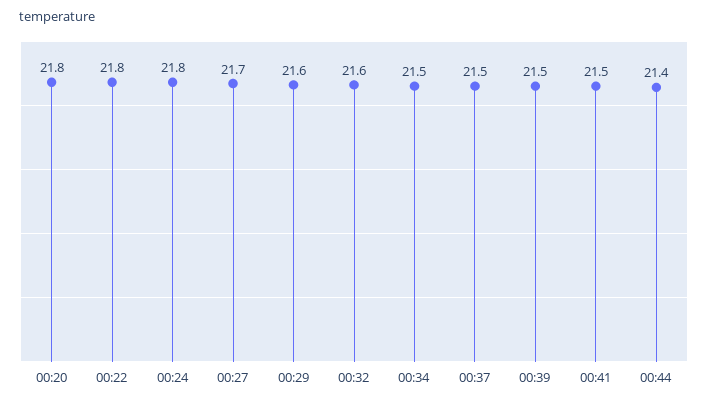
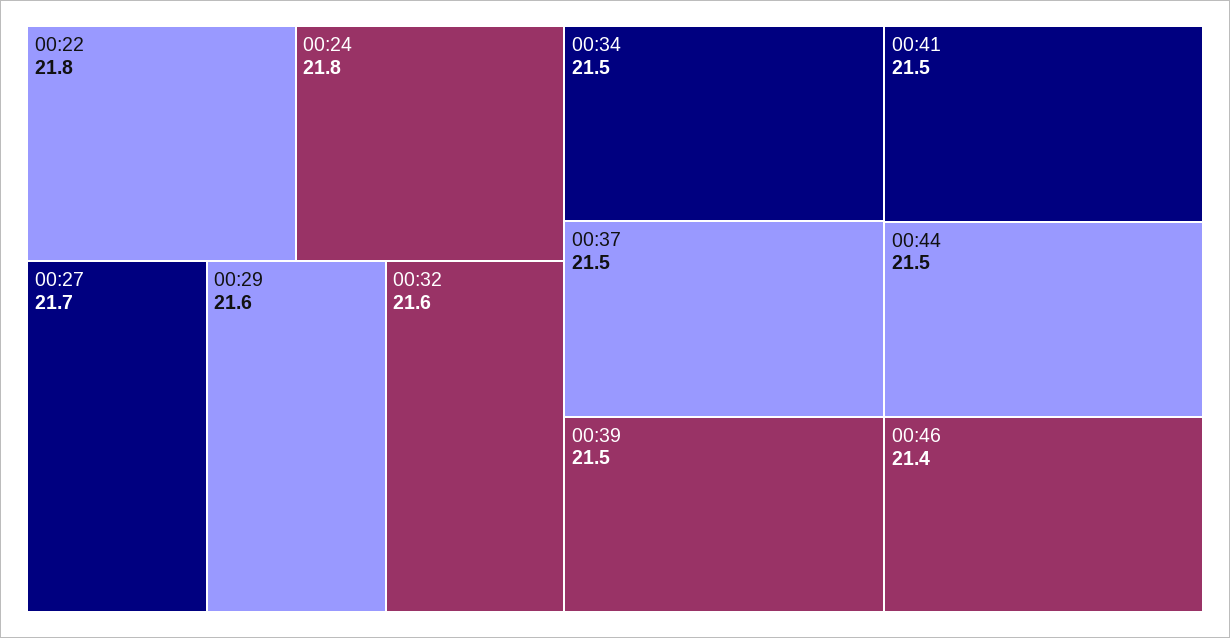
00:20: 21.8 -> none
00:44: 21.4 -> 21.5
00:46: none -> 21.4

